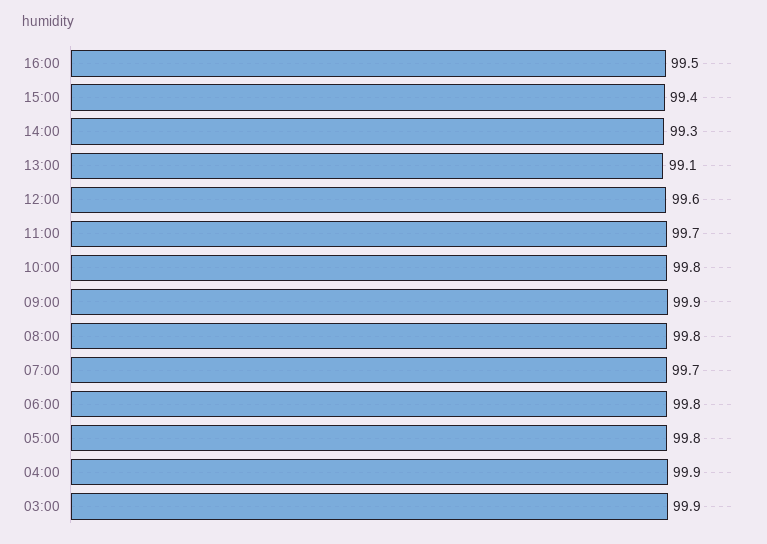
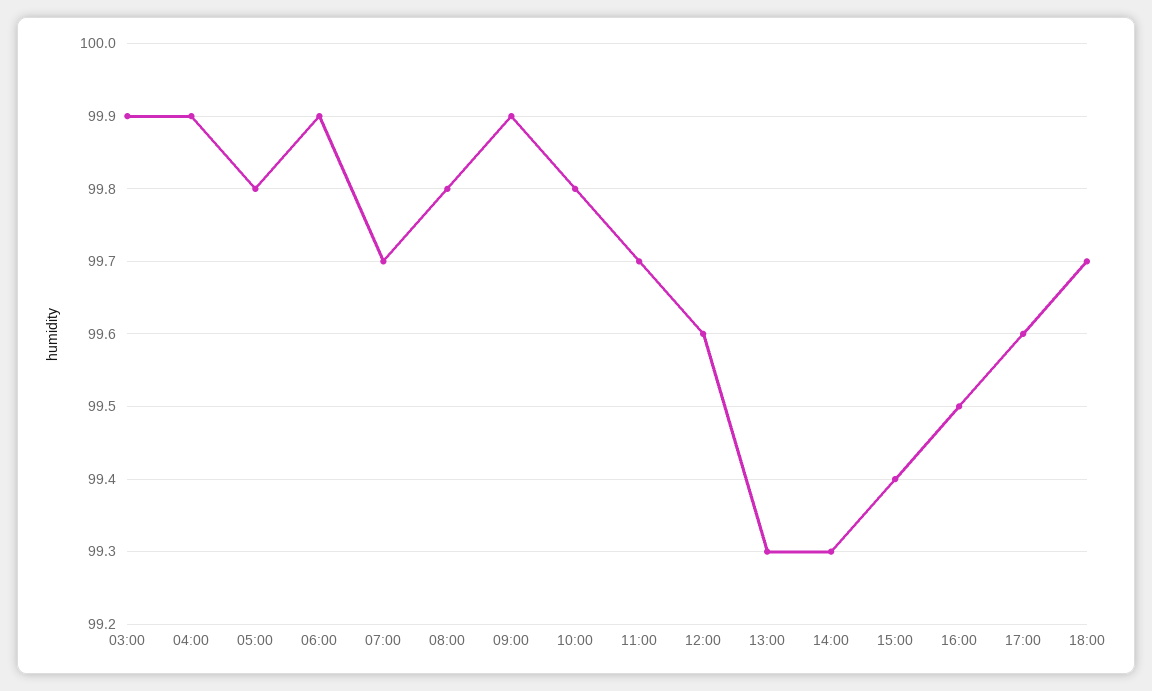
13:00: 99.1 -> 99.3
06:00: 99.8 -> 99.9
17:00: none -> 99.6
18:00: none -> 99.7

